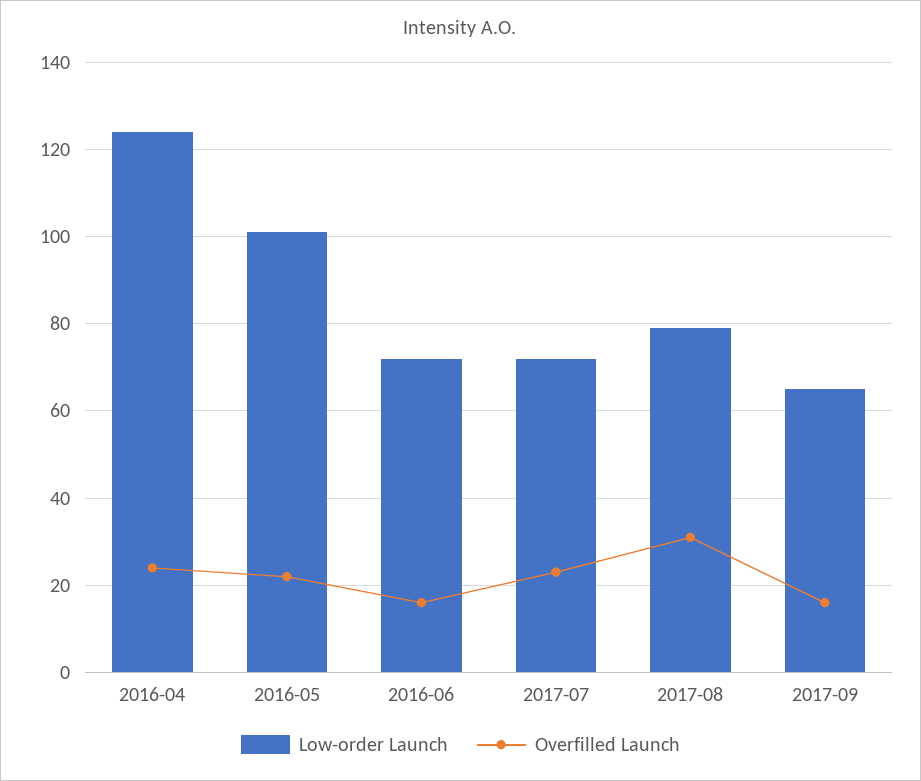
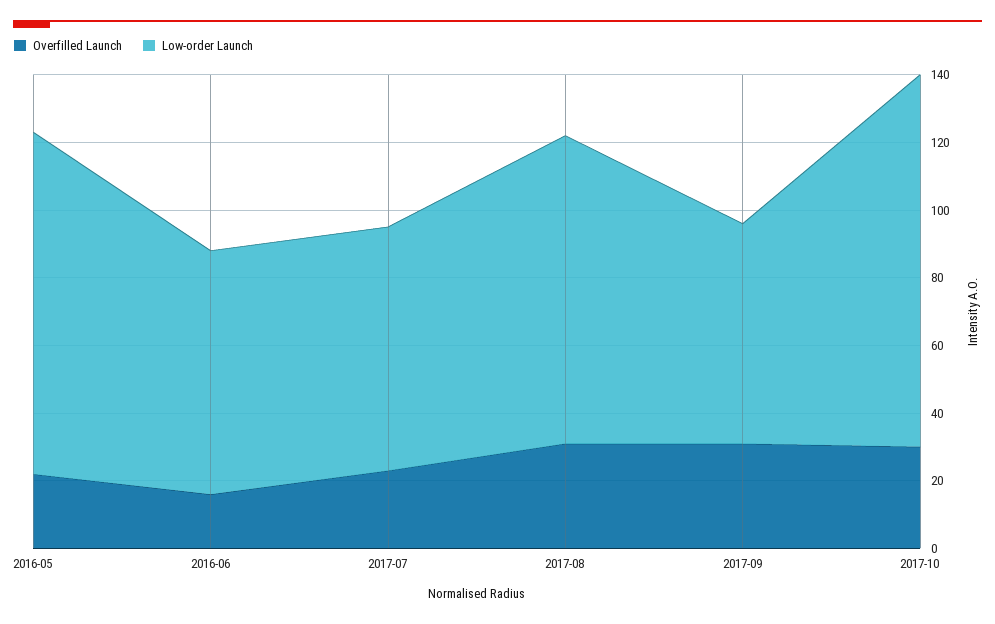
Low-order Launch, 2016-04: 125 -> none
Overfilled Launch, 2016-04: 25 -> none
Low-order Launch, 2017-08: 80 -> 90
Overfilled Launch, 2017-09: 15 -> 30
Overfilled Launch, 2017-10: none -> 30
Low-order Launch, 2017-10: none -> 110

